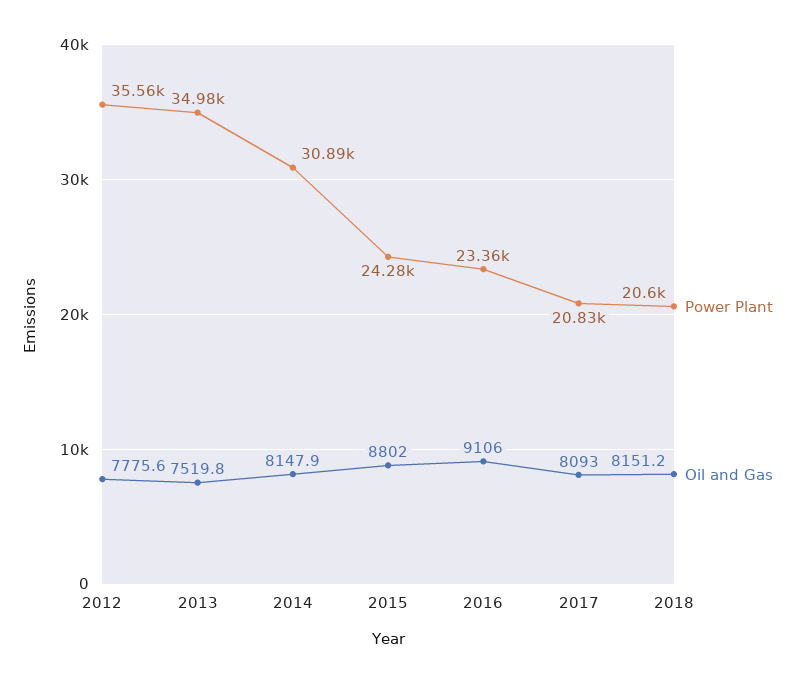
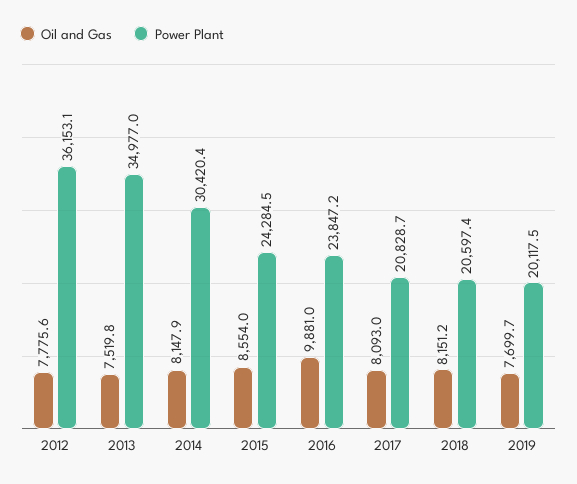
Power Plant, 2012: 35560 -> 36153.1
Power Plant, 2014: 30890 -> 30420.4
Oil and Gas, 2015: 8802 -> 8554
Power Plant, 2016: 23360 -> 23847.2
Oil and Gas, 2016: 9106 -> 9881
Oil and Gas, 2019: none -> 7699.7
Power Plant, 2019: none -> 20117.5

